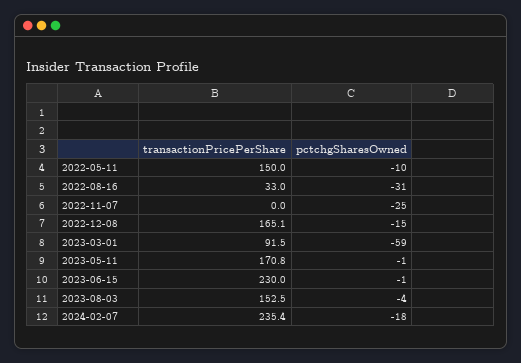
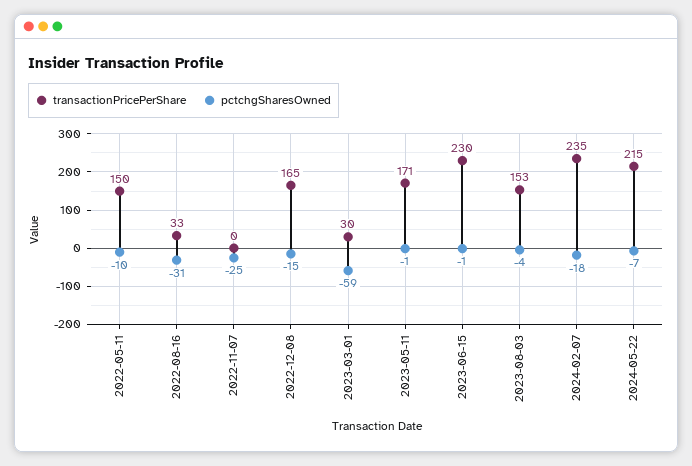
transactionPricePerShare, 2023-03-01: 91.5 -> 30
transactionPricePerShare, 2024-05-22: none -> 215
pctchgSharesOwned, 2024-05-22: none -> -7

